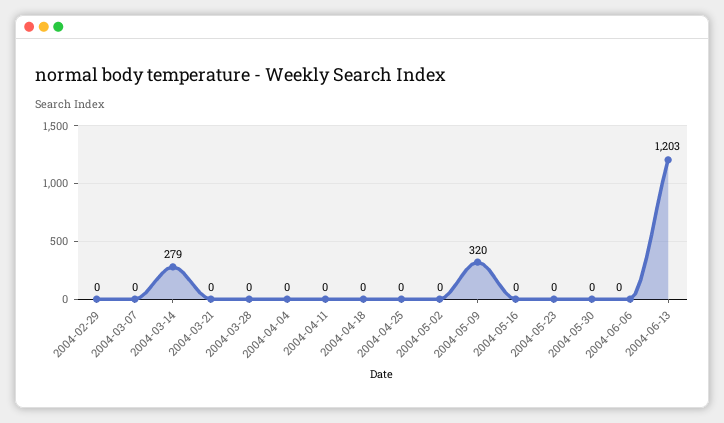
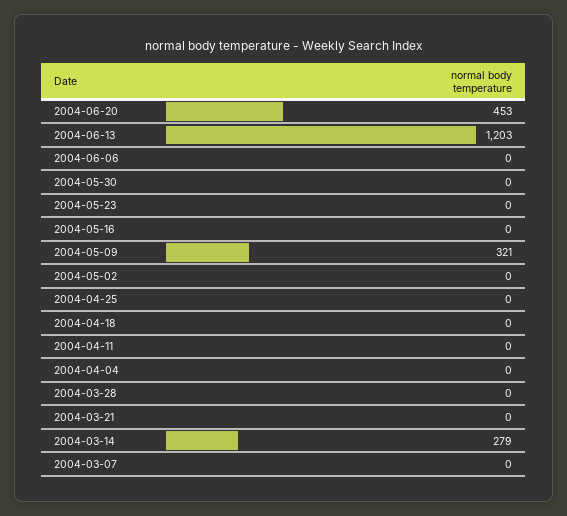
2004-02-29: 0 -> none
2004-05-09: 320 -> 321
2004-06-20: none -> 453

